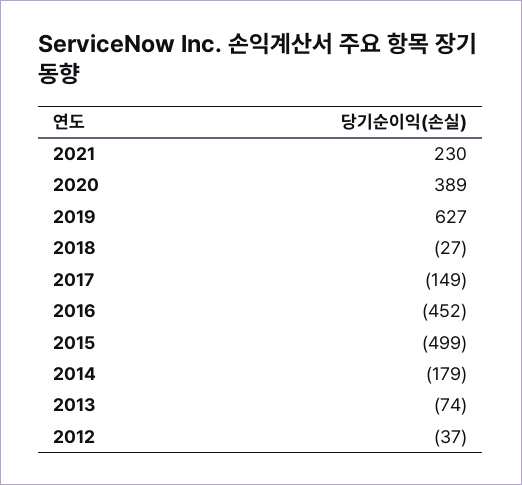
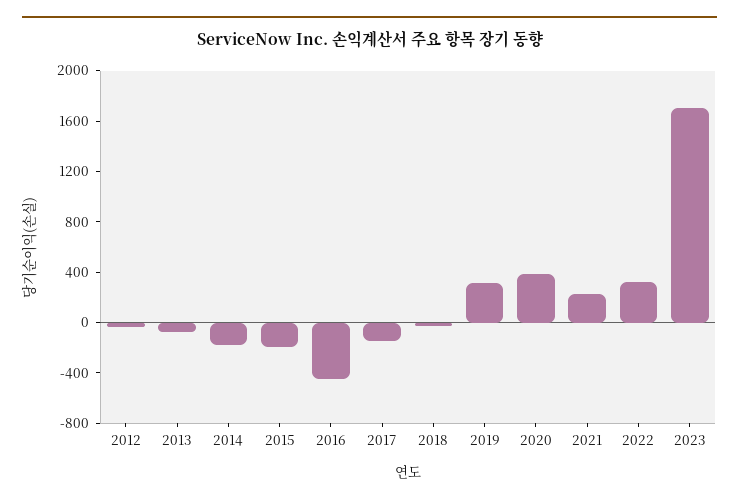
2019: 627 -> 300
2015: -499 -> -200
2022: none -> 300
2023: none -> 1700

